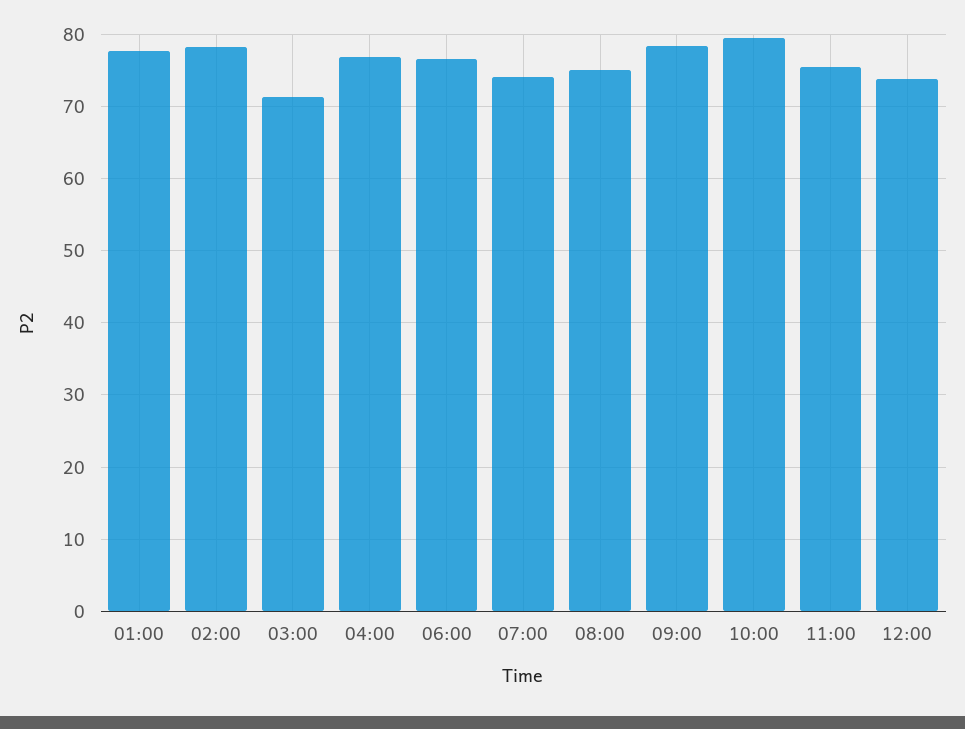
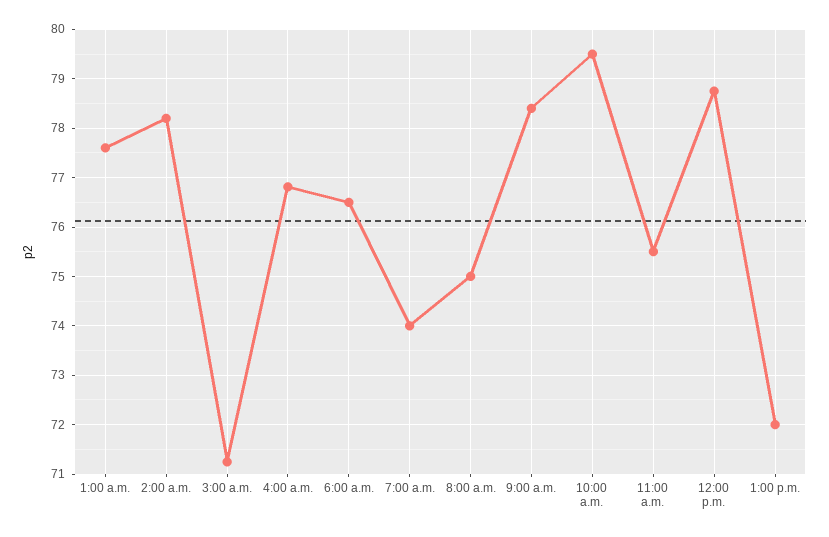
12:00: 74 -> 78.8
1:00 p.m.: none -> 72

